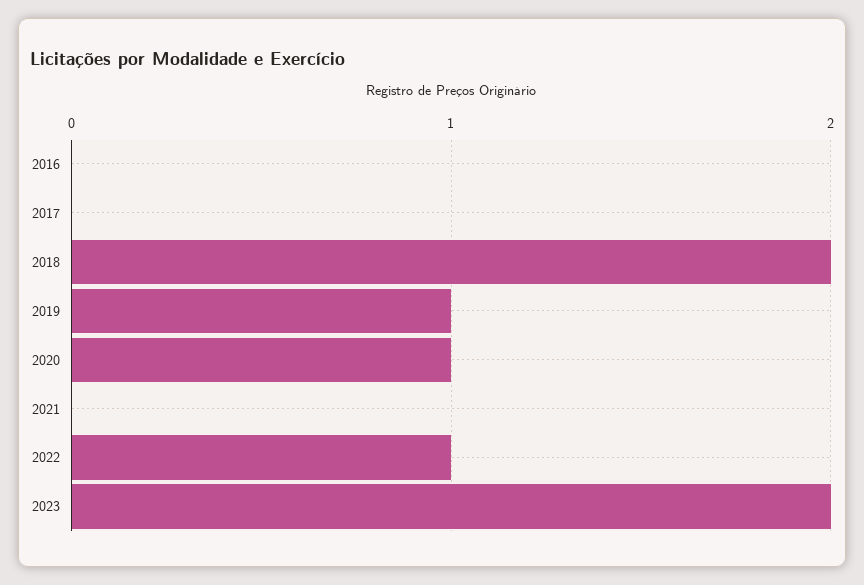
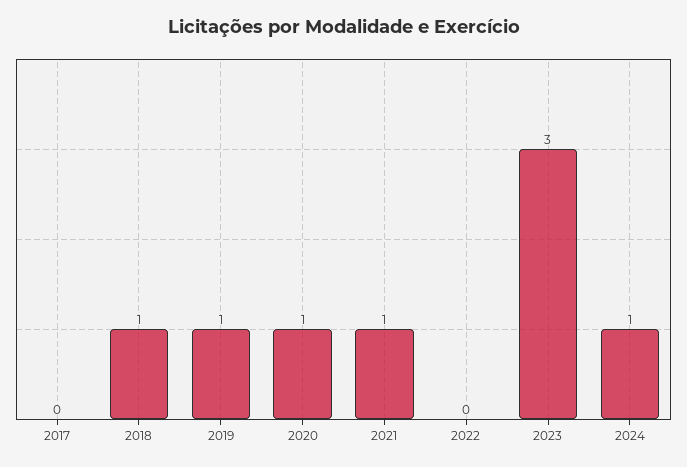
2016: 0 -> none
2018: 2 -> 1
2021: 0 -> 1
2022: 1 -> 0
2023: 2 -> 3
2024: none -> 1

